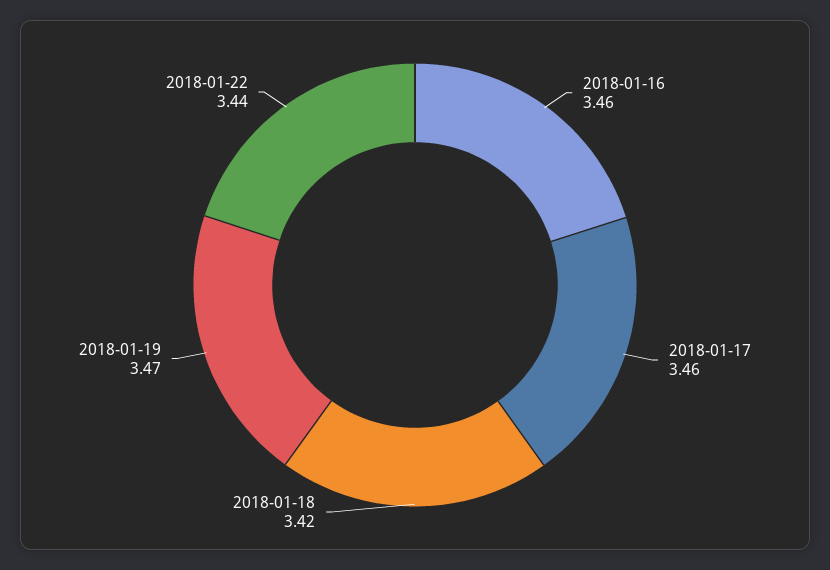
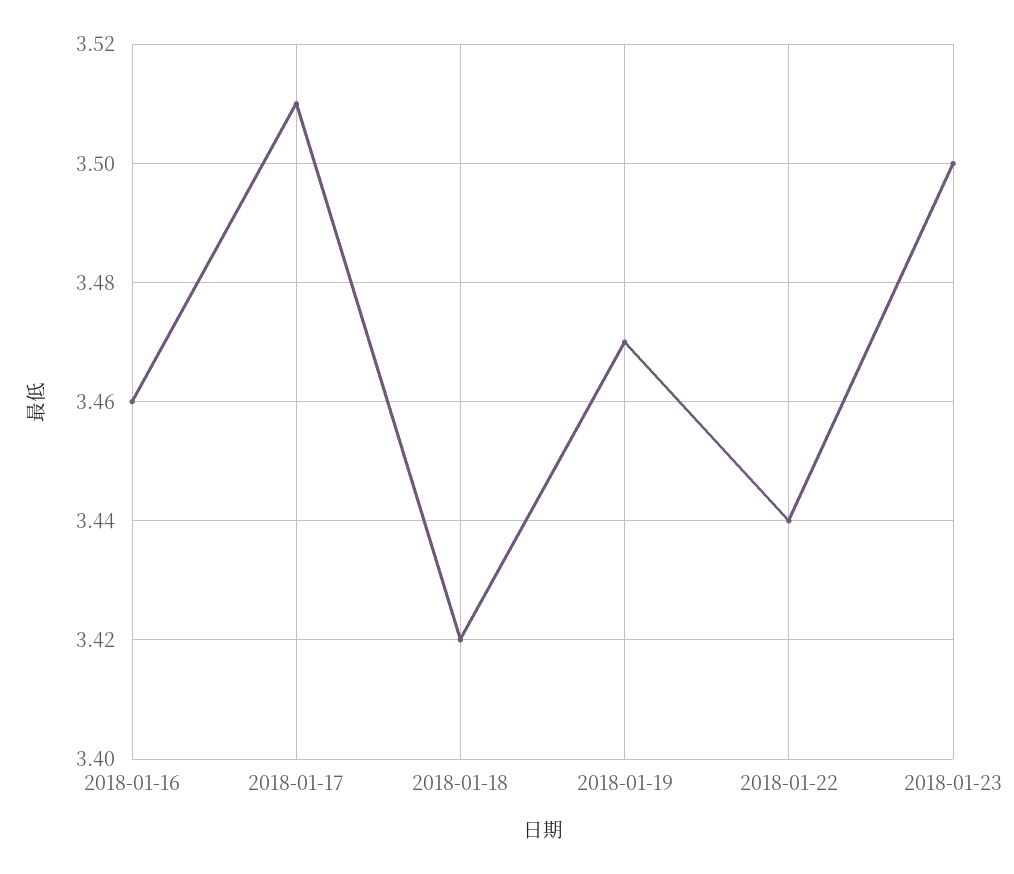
2018-01-17: 3.46 -> 3.51
2018-01-23: none -> 3.5

